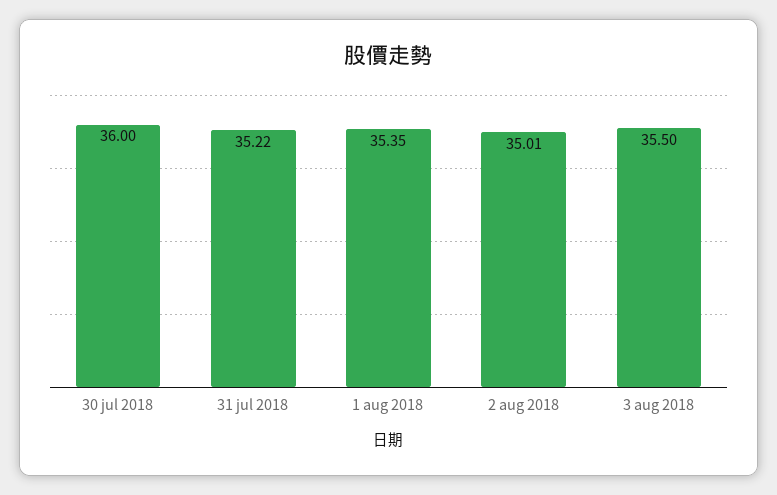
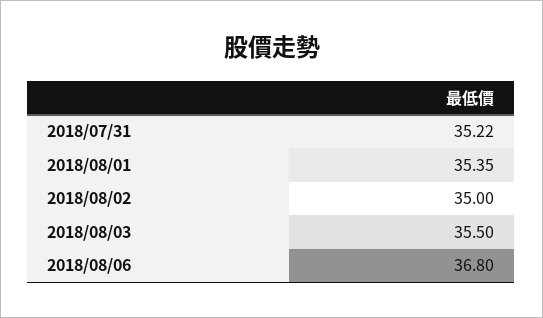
30 jul 2018: 36 -> none
2 aug 2018: 35.01 -> 35
2018/08/06: none -> 36.8

